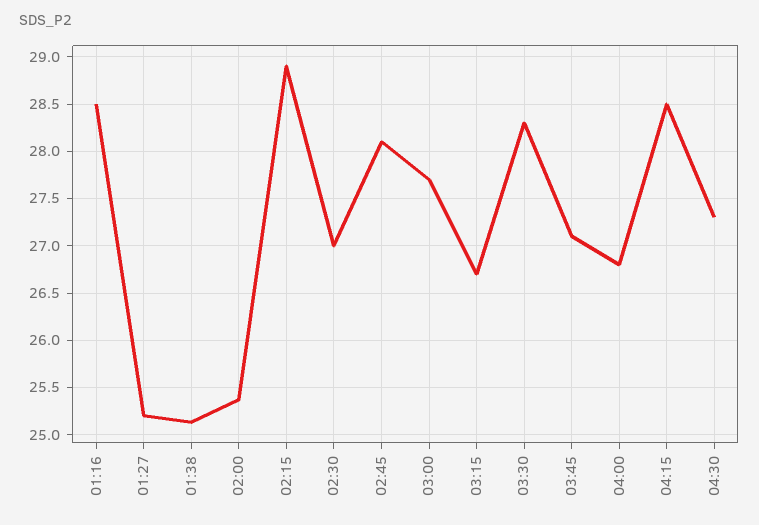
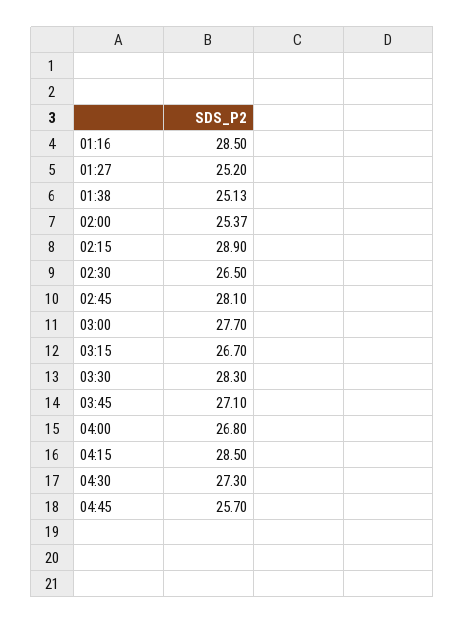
02:30: 27 -> 26.5
04:45: none -> 25.7

